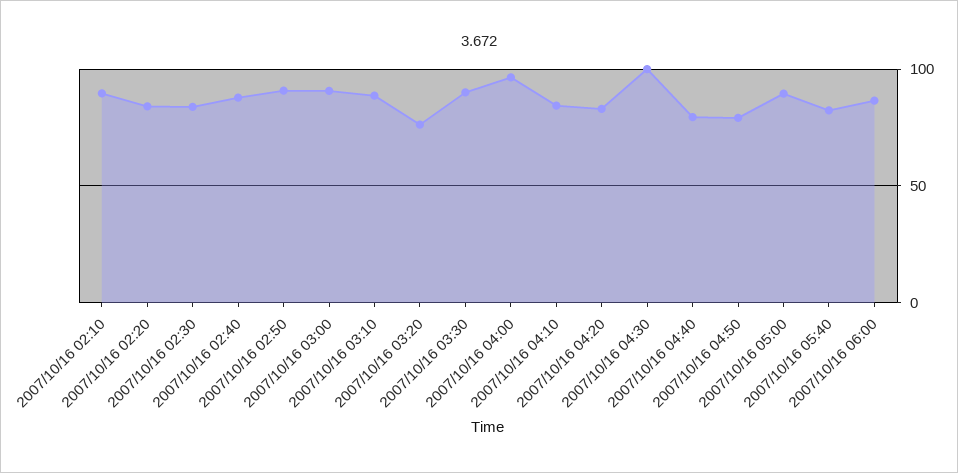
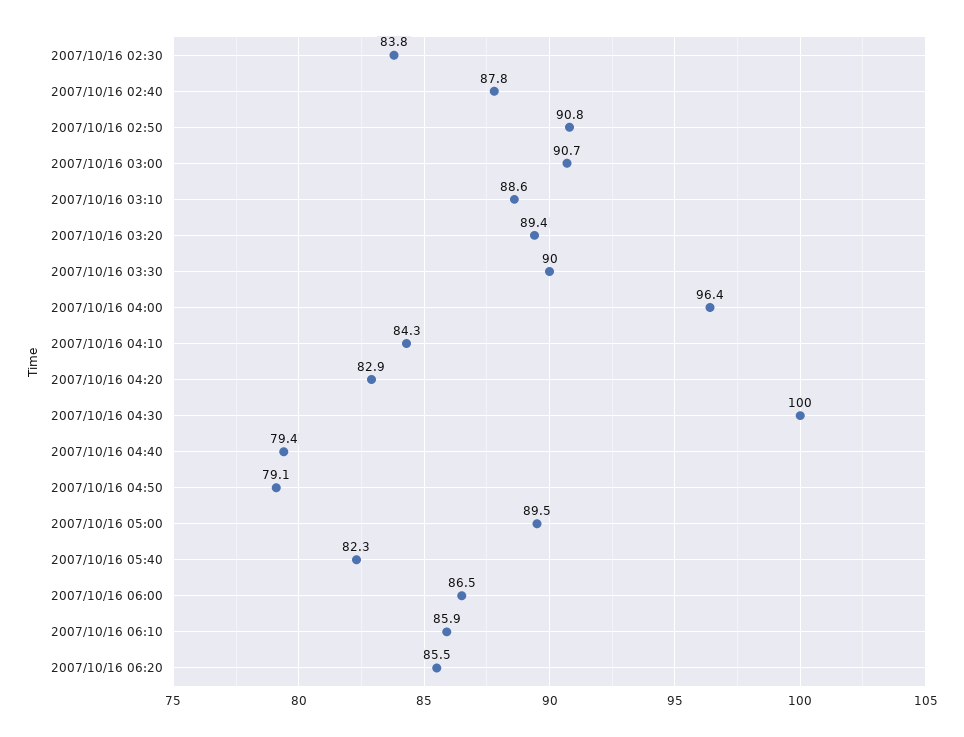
2007/10/16 02:10: 90 -> none
2007/10/16 02:20: 85 -> none
2007/10/16 03:20: 75 -> 89.4
2007/10/16 06:10: none -> 85.9
2007/10/16 06:20: none -> 85.5

